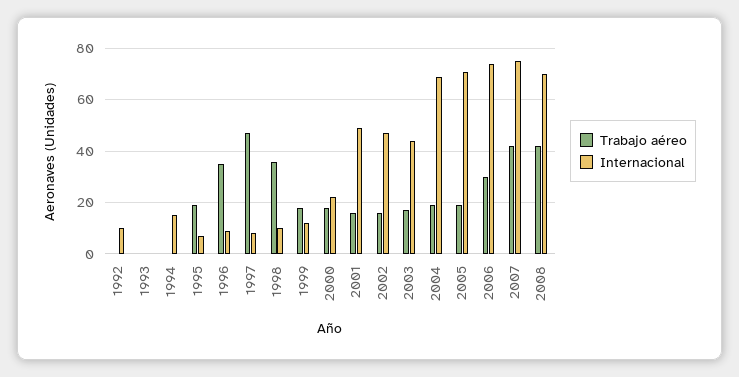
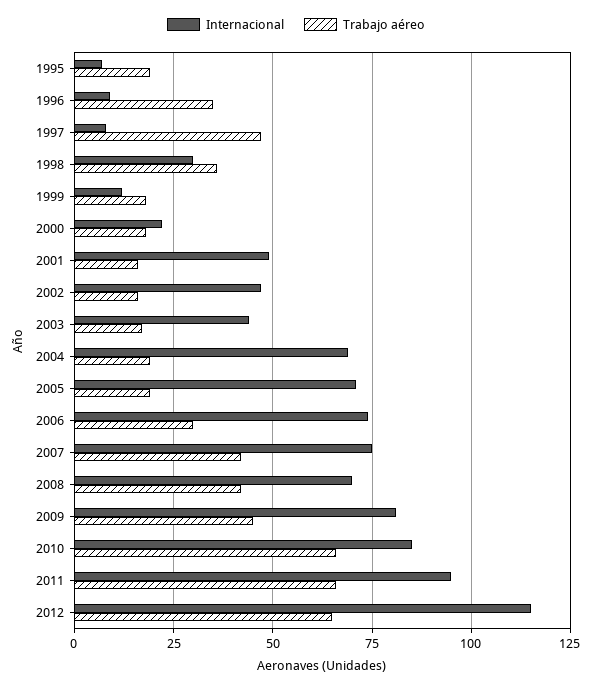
Trabajo aéreo, 1992: 0 -> none
Internacional, 1992: 10 -> none
Trabajo aéreo, 1993: 0 -> none
Internacional, 1993: 0 -> none
Trabajo aéreo, 1994: 0 -> none
Internacional, 1994: 15 -> none
Internacional, 1998: 10 -> 30
Internacional, 2009: none -> 80
Trabajo aéreo, 2009: none -> 45
Internacional, 2010: none -> 85
Trabajo aéreo, 2010: none -> 65
Internacional, 2011: none -> 95
Trabajo aéreo, 2011: none -> 65
Internacional, 2012: none -> 115
Trabajo aéreo, 2012: none -> 65

